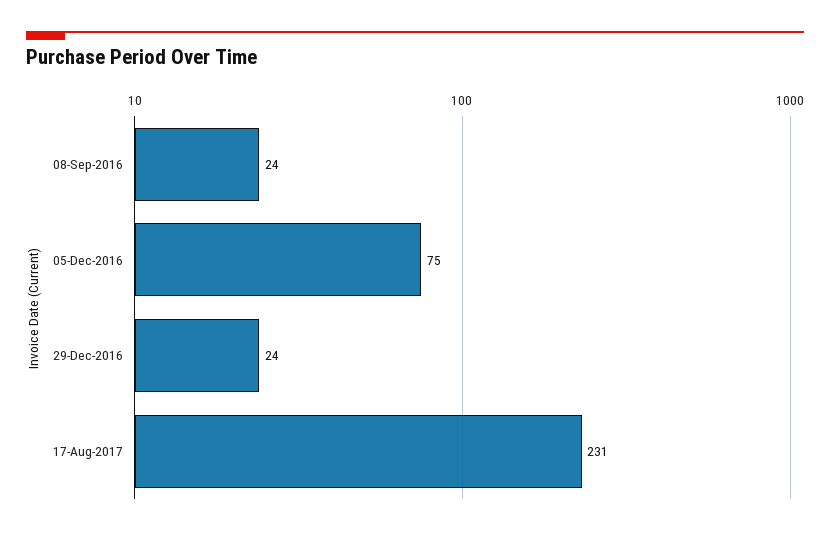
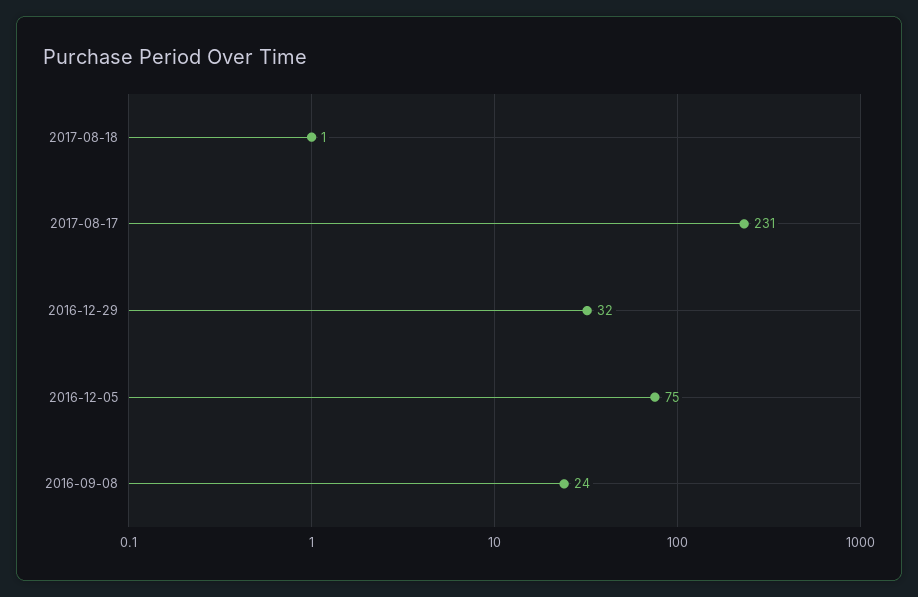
29-Dec-2016: 24 -> 32
2017-08-18: none -> 1

